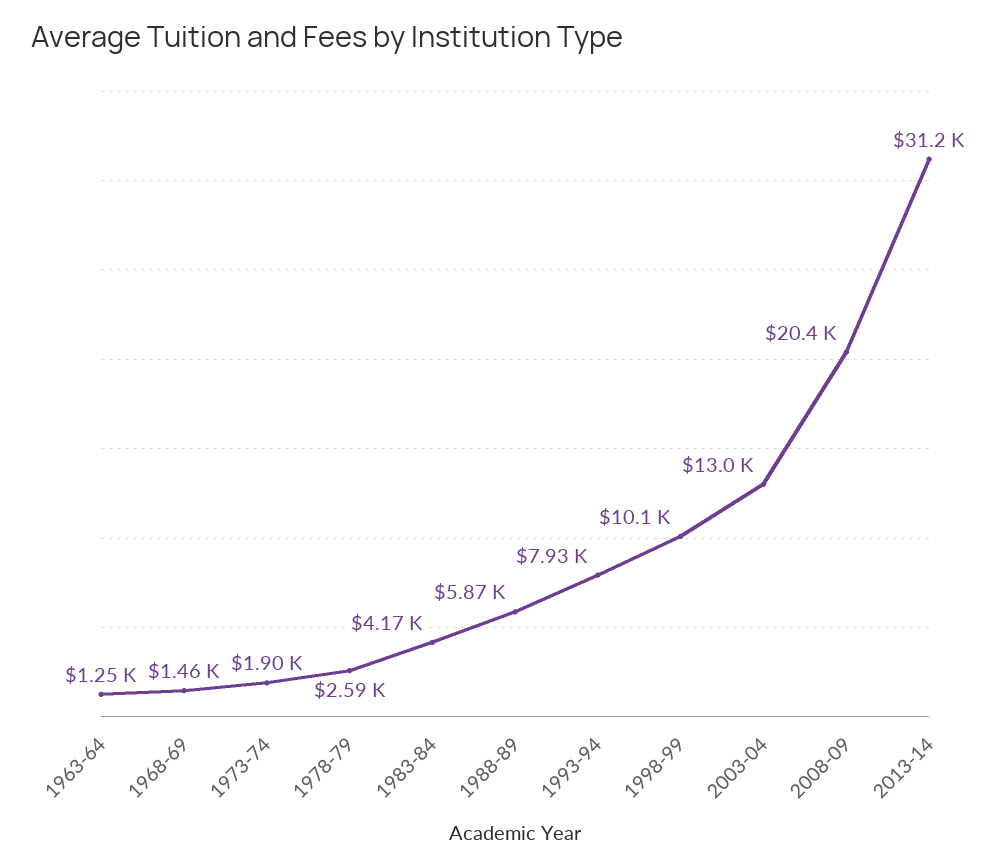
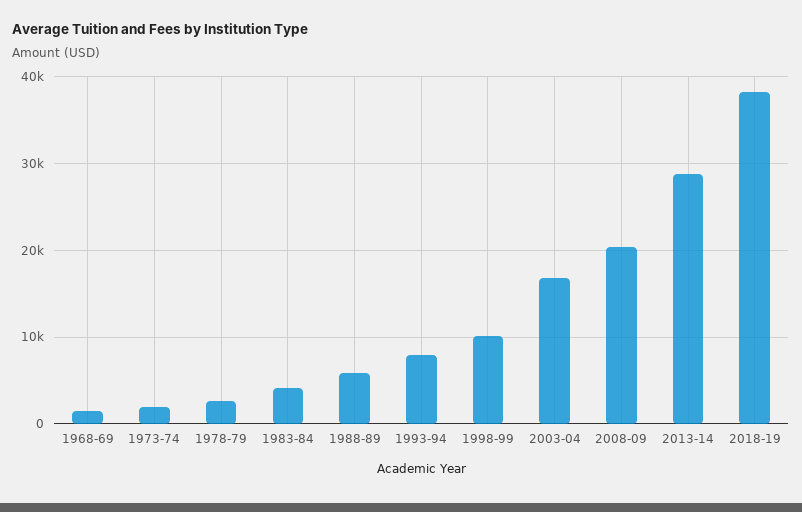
1963-64: 1250 -> none
2003-04: 13000 -> 17000
2013-14: 31200 -> 29000
2018-19: none -> 38000

